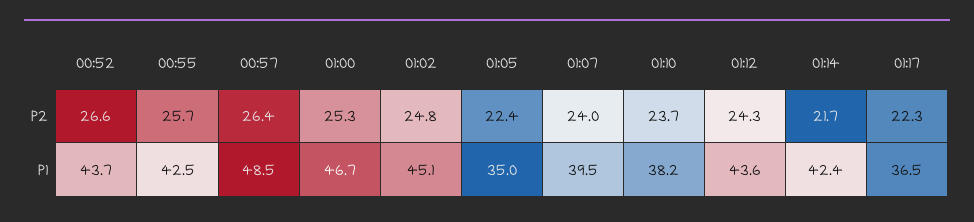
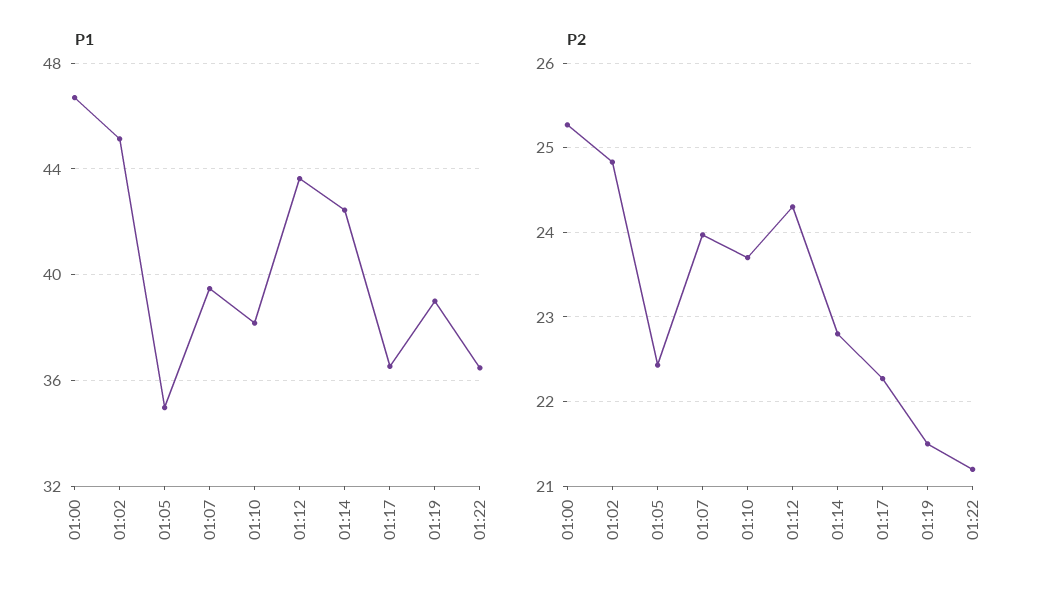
P2, 00:52: 26.6 -> none
P2, 00:55: 25.7 -> none
P2, 00:57: 26.4 -> none
P2, 01:14: 21.7 -> 22.8
P1, 00:52: 43.7 -> none
P1, 00:55: 42.5 -> none
P1, 00:57: 48.5 -> none
P1, 01:19: none -> 39
P1, 01:22: none -> 36.5
P2, 01:19: none -> 21.5
P2, 01:22: none -> 21.2

